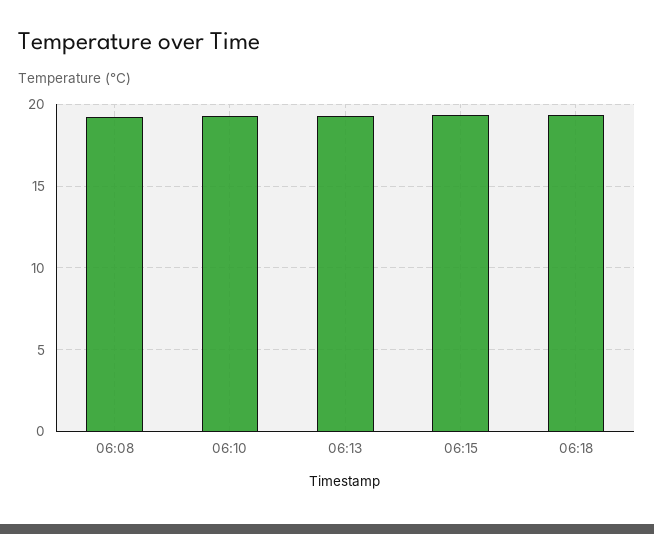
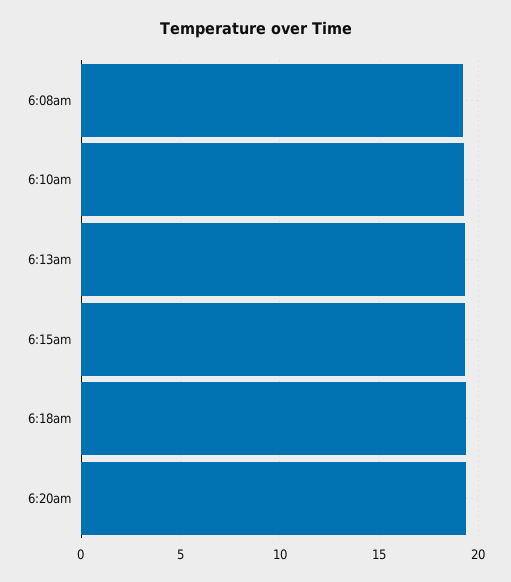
6:20am: none -> 19.5

